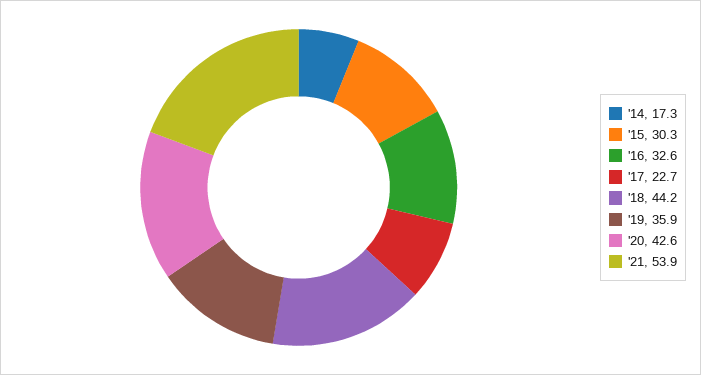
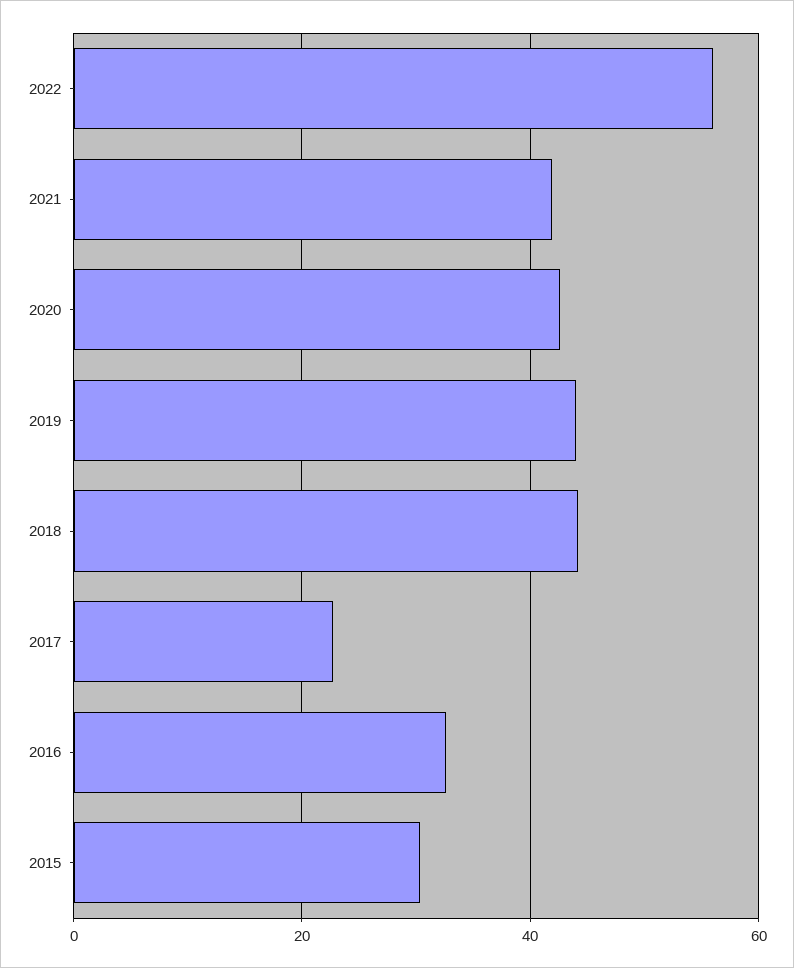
'14: 17.3 -> none
'19: 35.9 -> 44
'21: 53.9 -> 42
2022: none -> 56

